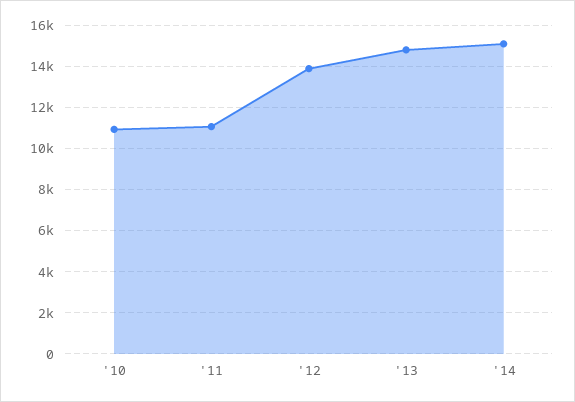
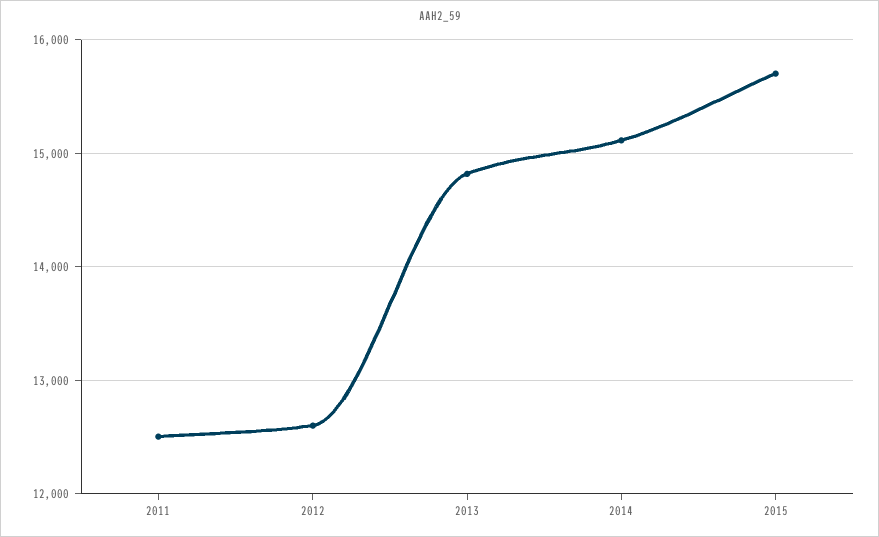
'10: 11000 -> none
'11: 11000 -> 12500
'12: 14000 -> 12600
2015: none -> 15700

